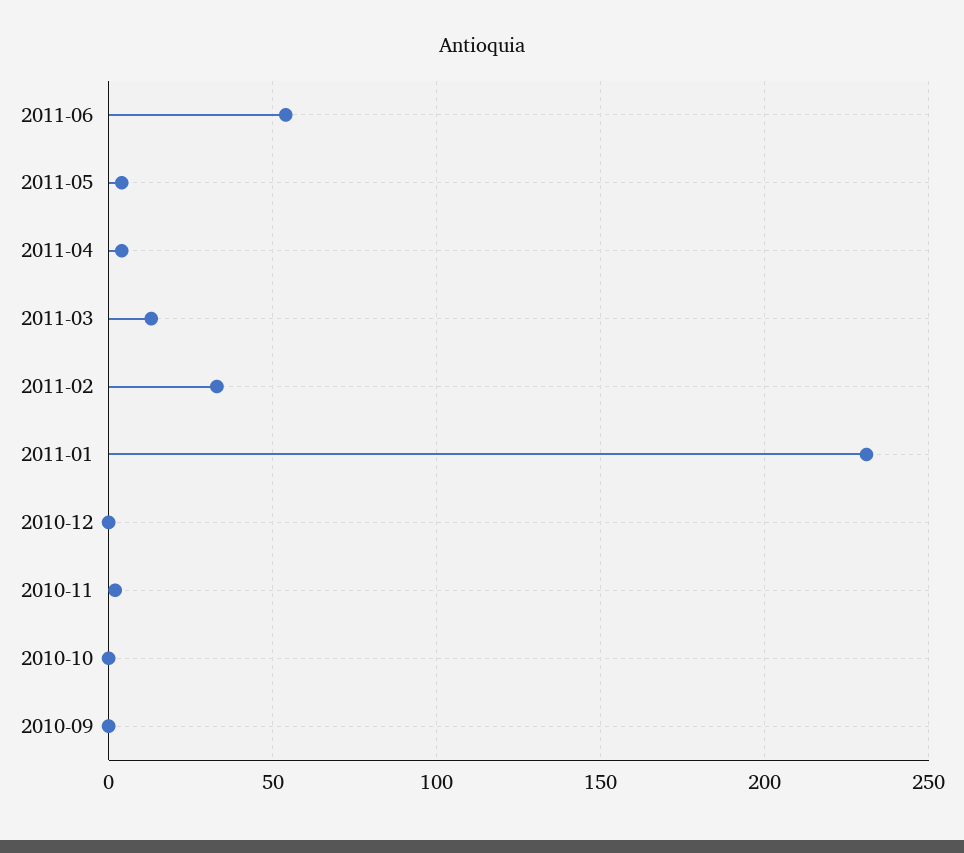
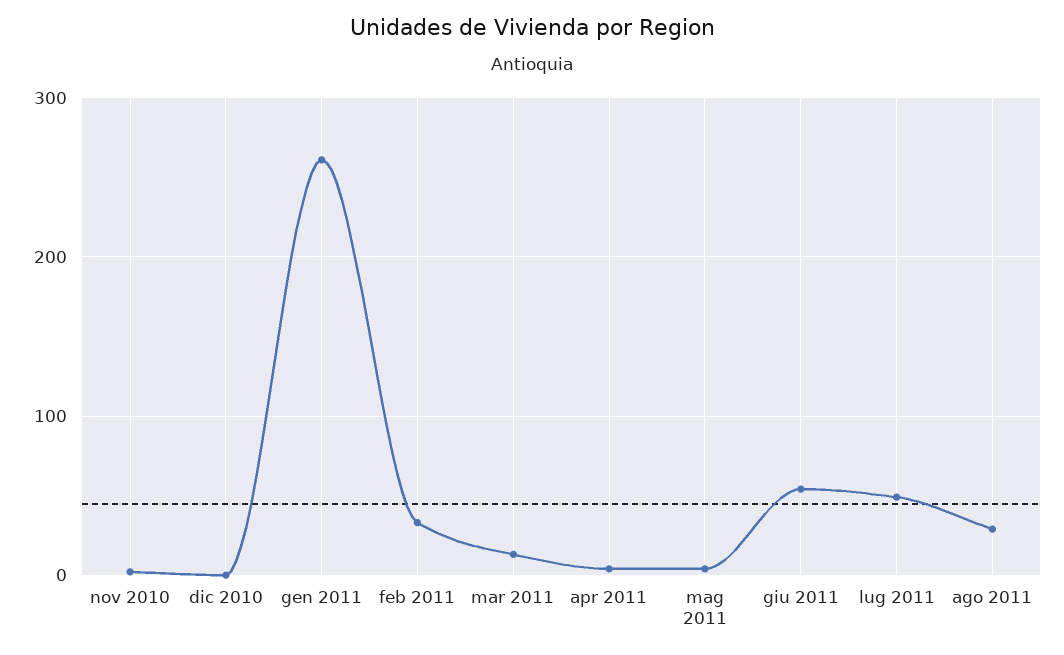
2011-01: 230 -> 260
2010-10: 0 -> none
2010-09: 0 -> none
lug 2011: none -> 50
ago 2011: none -> 30

